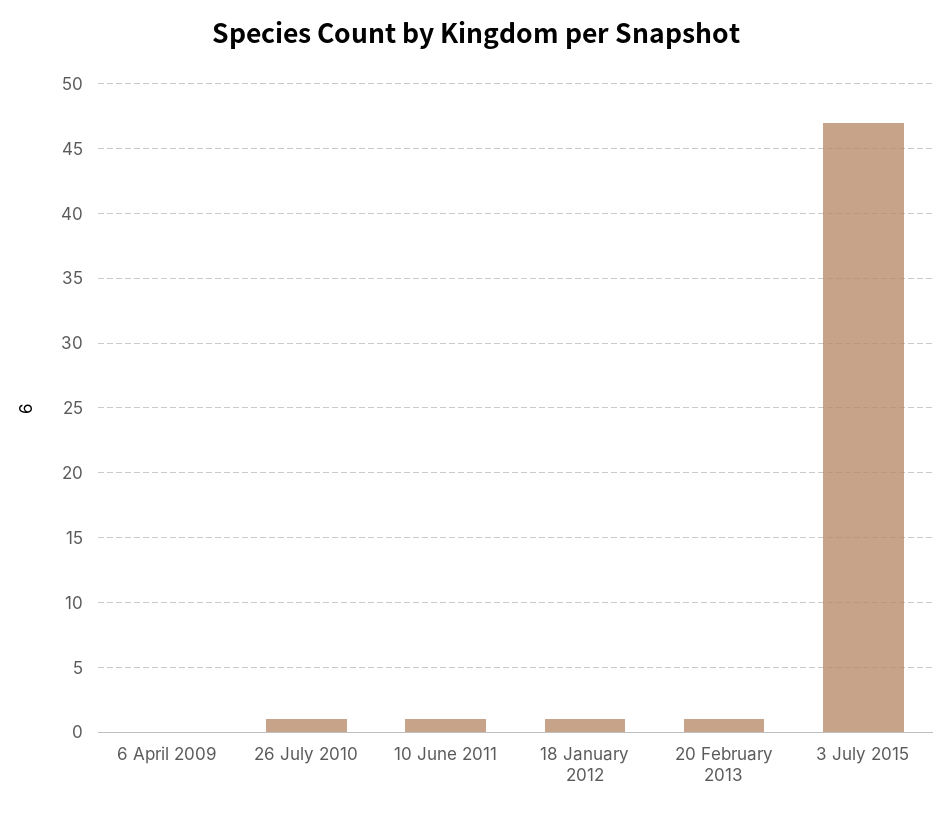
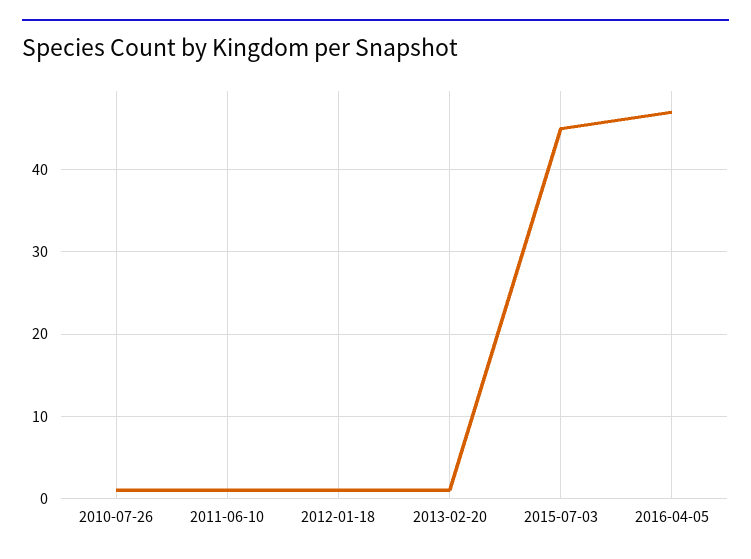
6 April 2009: 0 -> none
3 July 2015: 47 -> 45
2016-04-05: none -> 47

